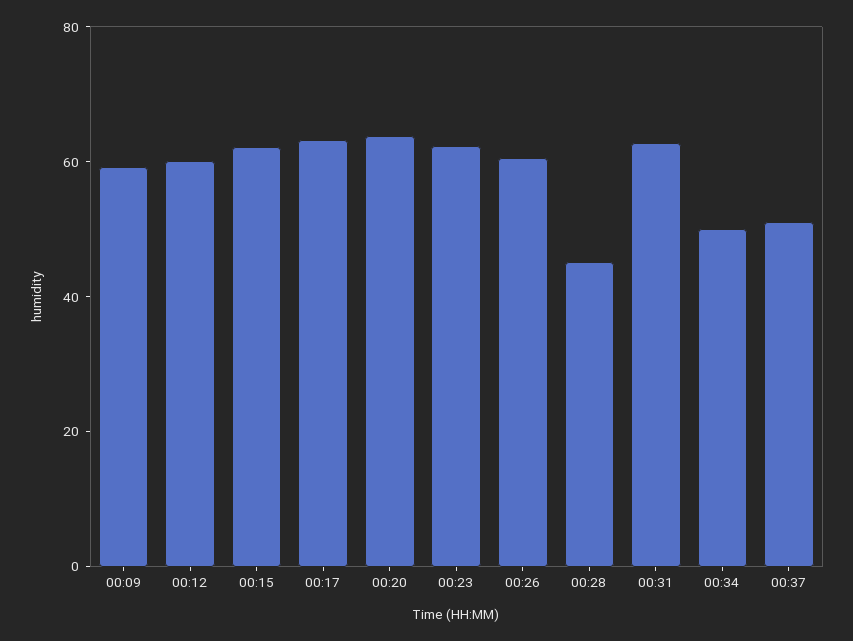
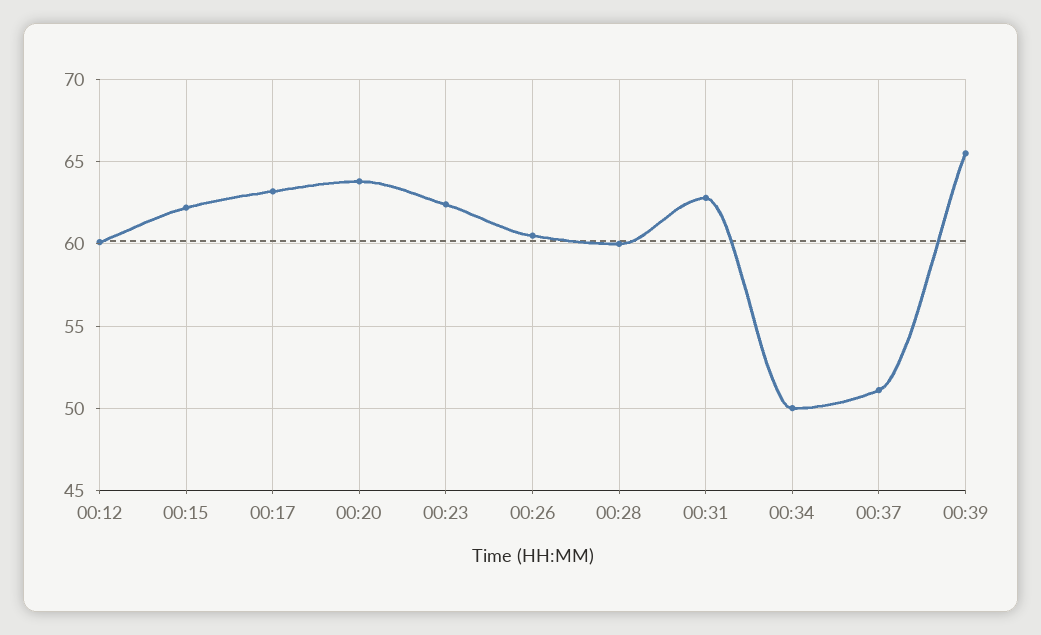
00:09: 60 -> none
00:28: 45 -> 60
00:39: none -> 65.5

